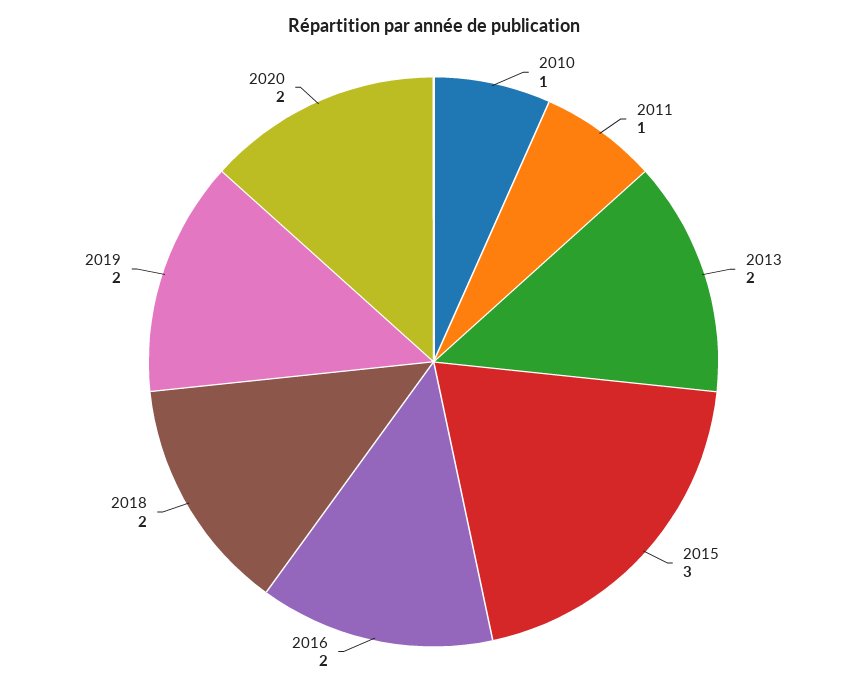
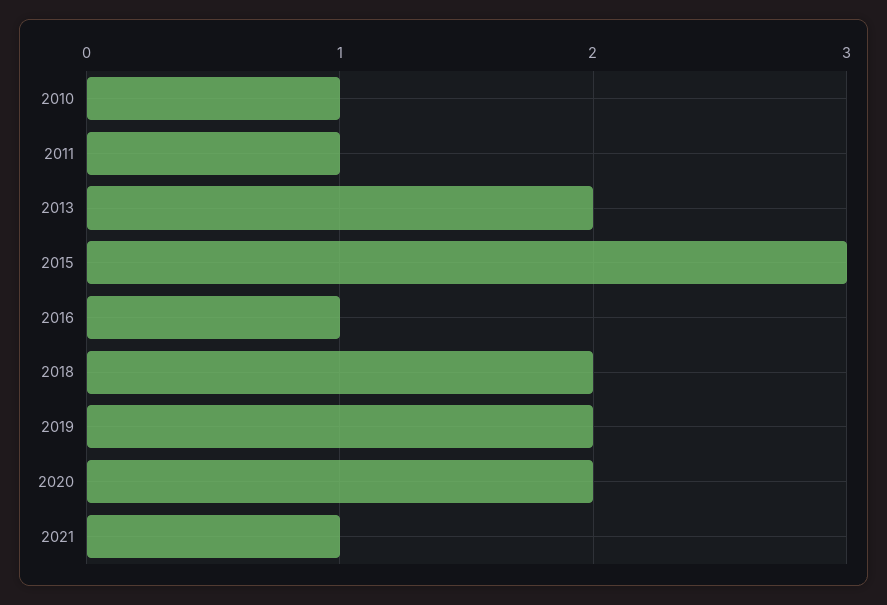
2016: 2 -> 1
2021: none -> 1

